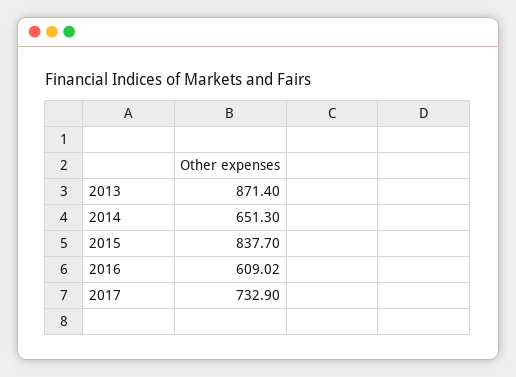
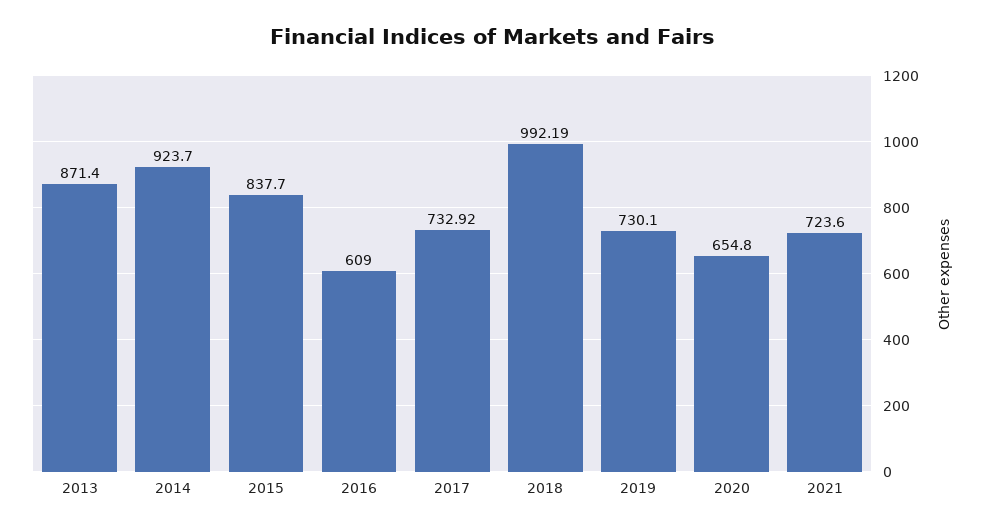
2014: 651.3 -> 923.7
2016: 609.02 -> 609
2017: 732.9 -> 732.92
2018: none -> 992.19
2019: none -> 730.1
2020: none -> 654.8
2021: none -> 723.6

